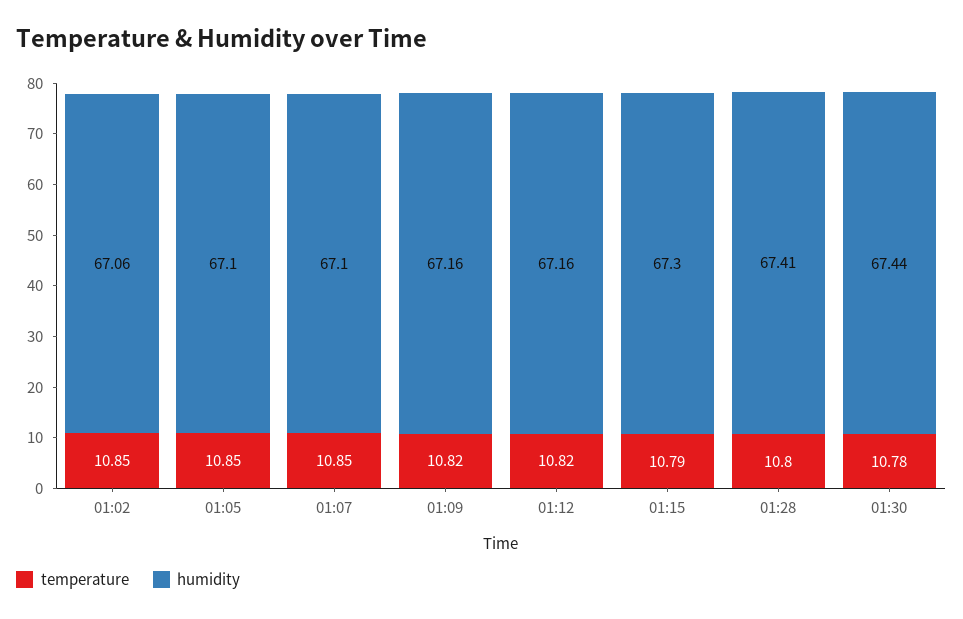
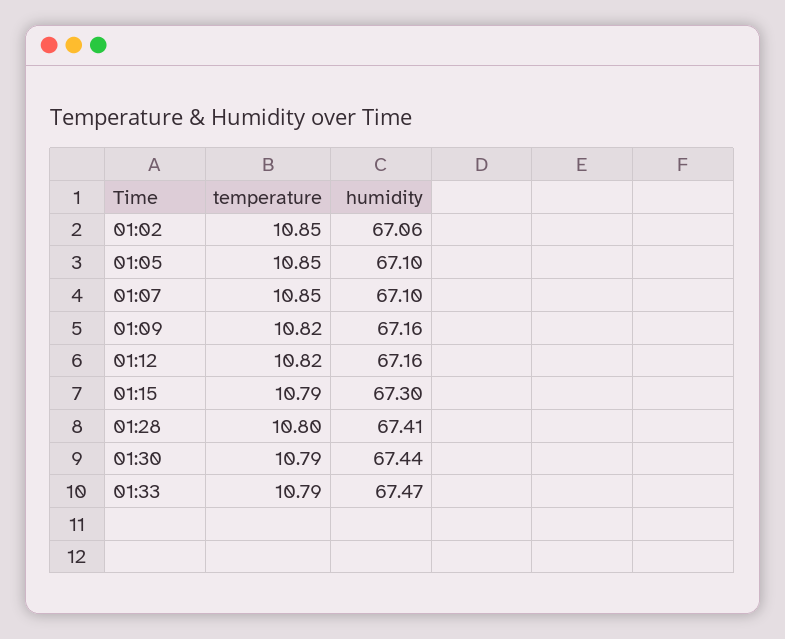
temperature, 01:30: 10.78 -> 10.79
temperature, 01:33: none -> 10.79
humidity, 01:33: none -> 67.47

